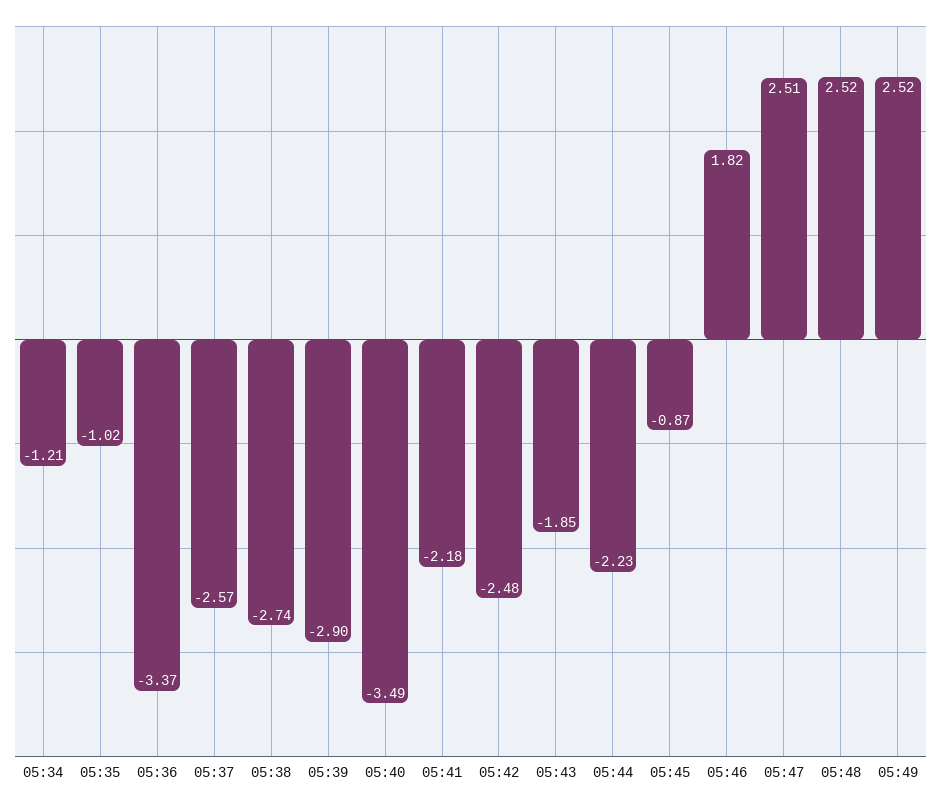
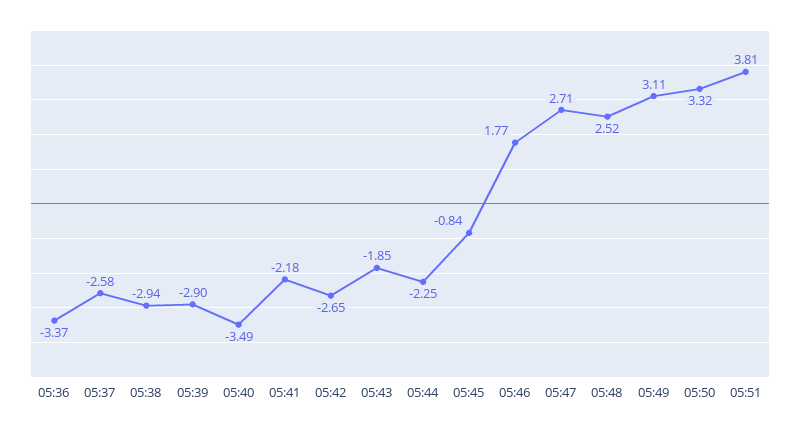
05:34: -1.21 -> none
05:35: -1.02 -> none
05:37: -2.57 -> -2.58
05:38: -2.74 -> -2.94
05:42: -2.48 -> -2.65
05:44: -2.23 -> -2.25
05:45: -0.87 -> -0.84
05:46: 1.82 -> 1.77
05:47: 2.51 -> 2.71
05:49: 2.52 -> 3.11
05:50: none -> 3.32
05:51: none -> 3.81

